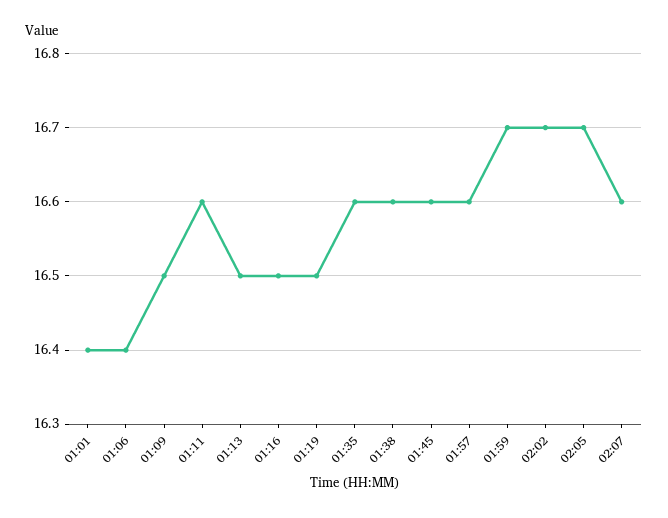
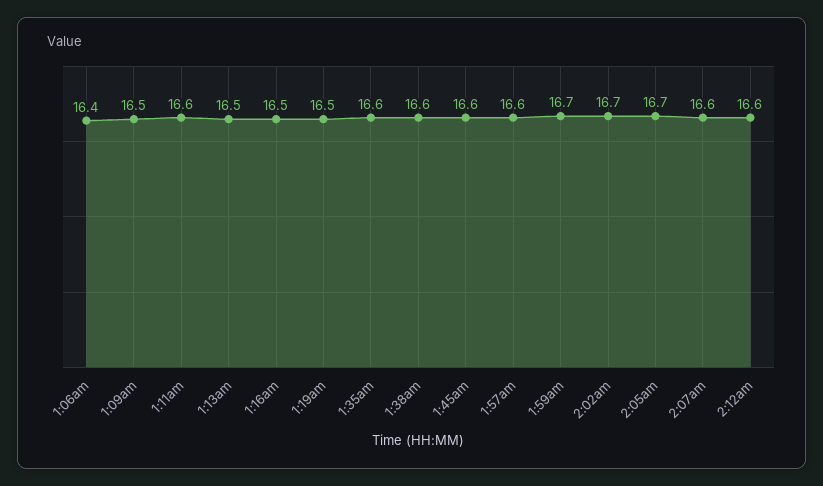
01:01: 16.4 -> none
2:12am: none -> 16.6

